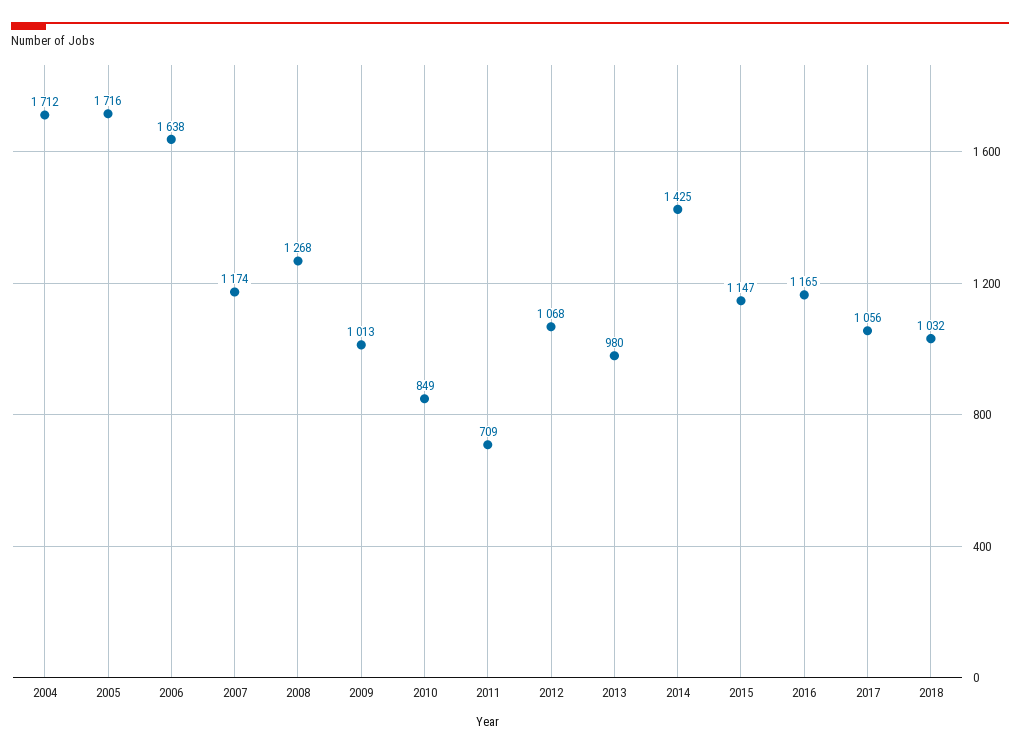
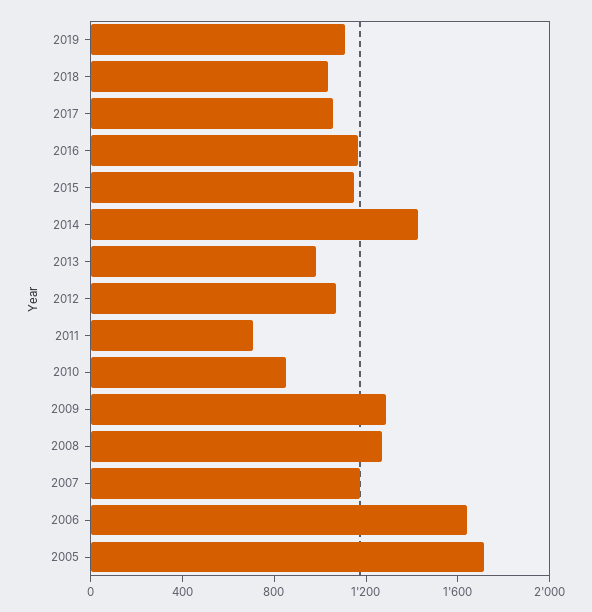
2004: 1712 -> none
2009: 1013 -> 1300
2019: none -> 1100

